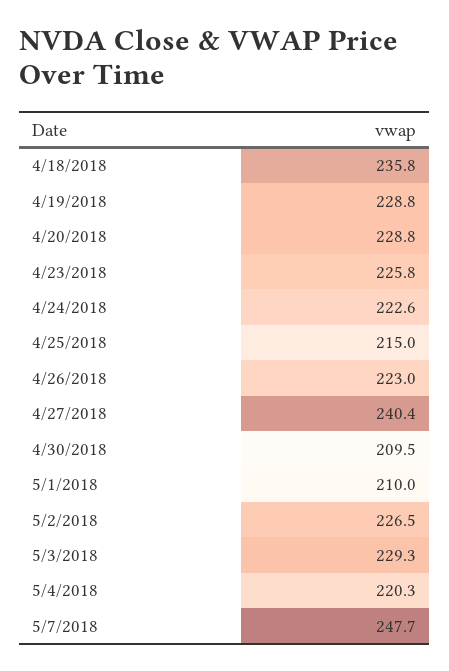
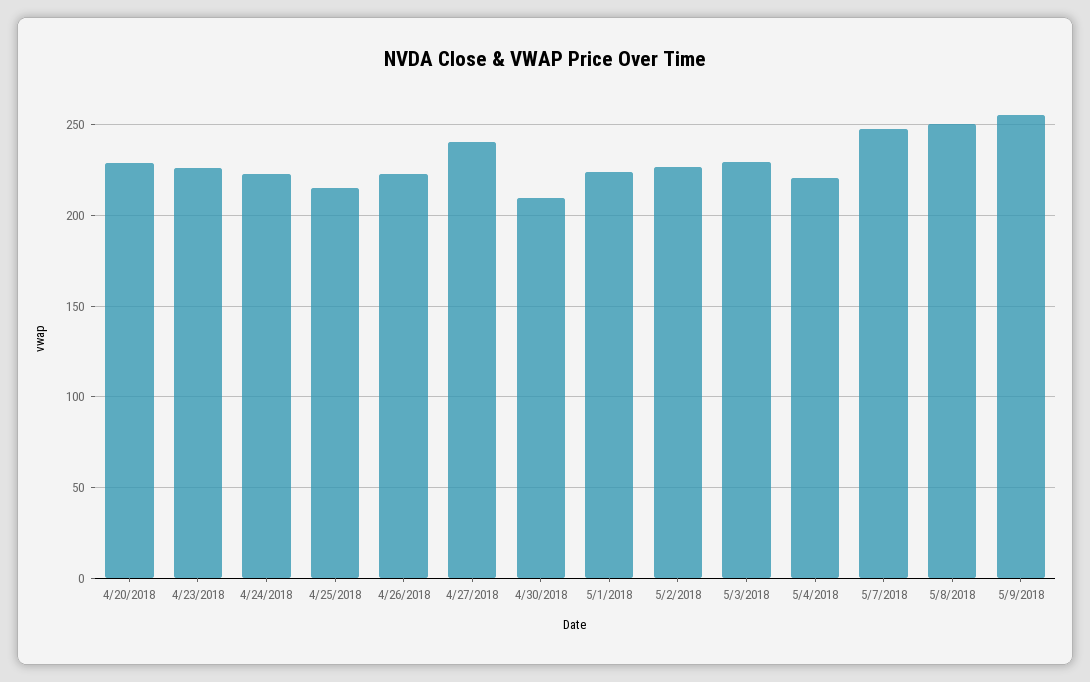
4/18/2018: 235.8 -> none
4/19/2018: 228.8 -> none
5/1/2018: 210 -> 225
5/8/2018: none -> 250
5/9/2018: none -> 255

